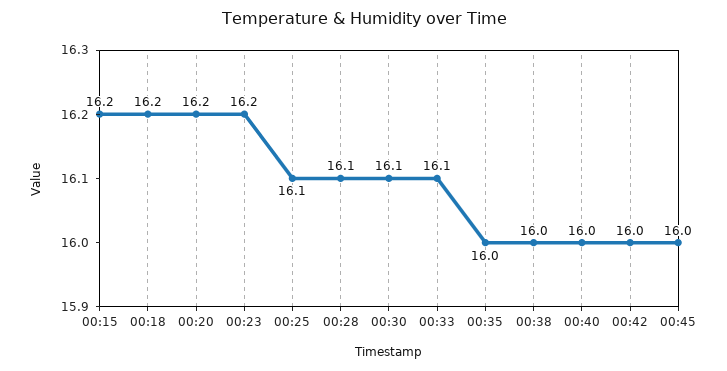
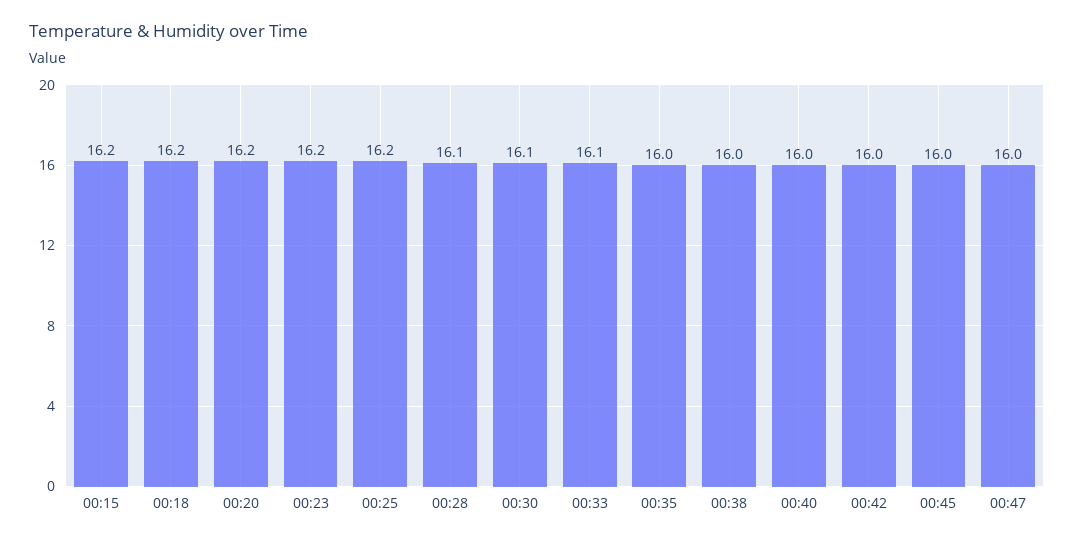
00:25: 16.1 -> 16.2
00:47: none -> 16

